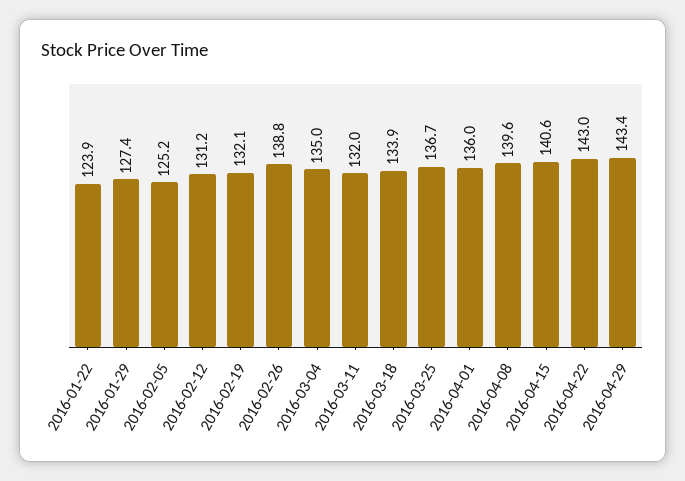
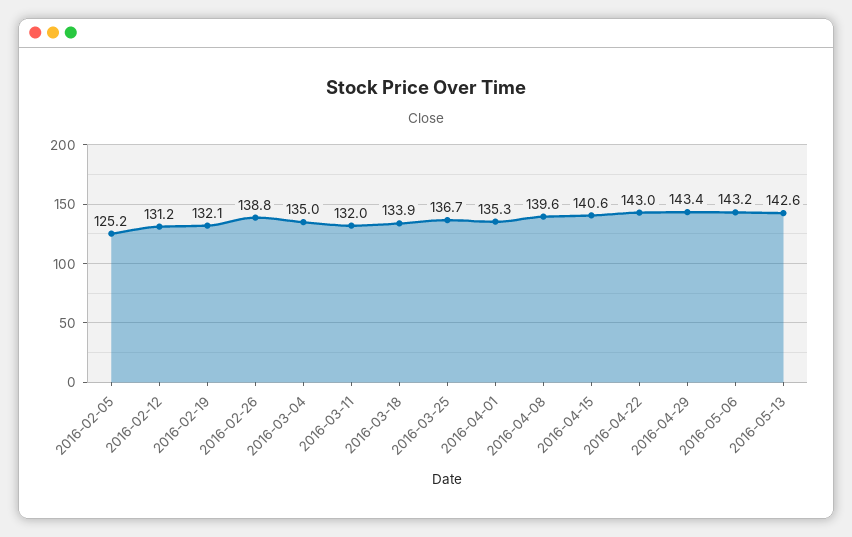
2016-01-22: 123.9 -> none
2016-01-29: 127.4 -> none
2016-04-01: 136 -> 135.3
2016-05-06: none -> 143.2
2016-05-13: none -> 142.6

